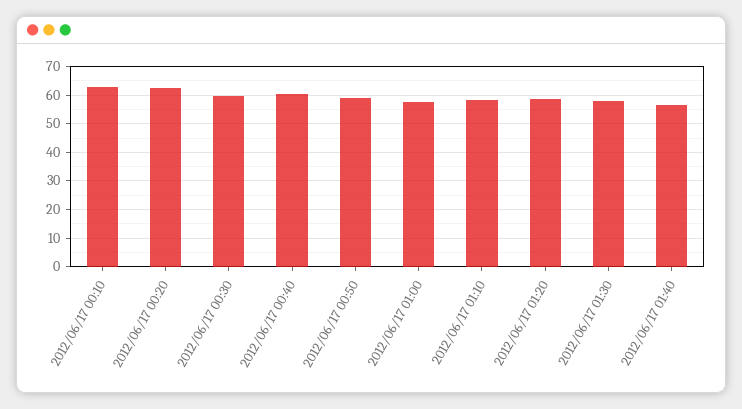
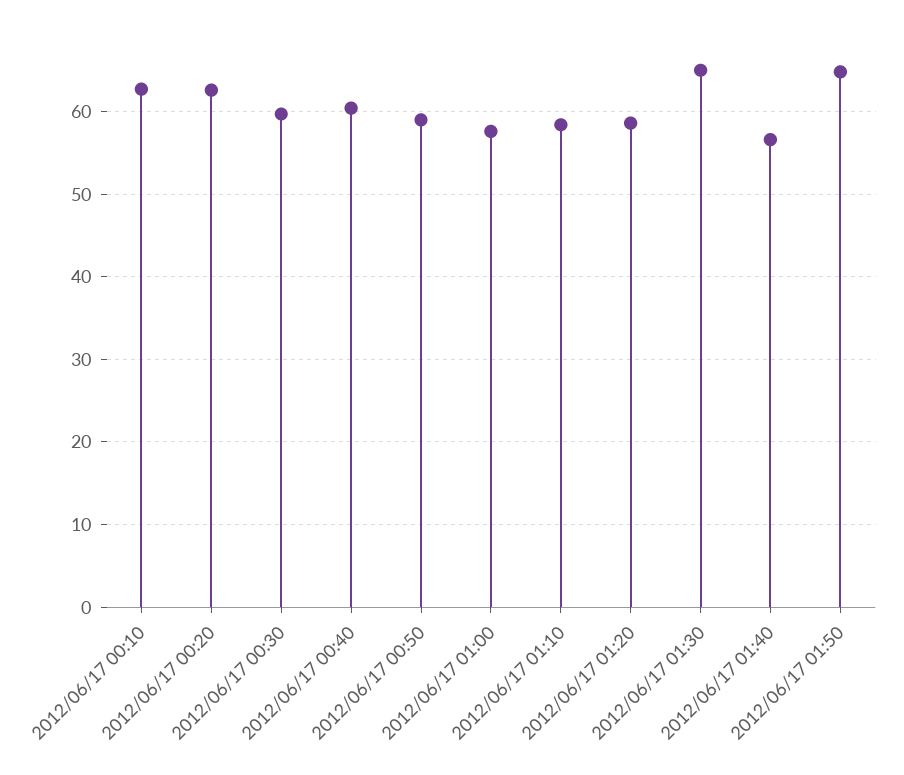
2012/06/17 01:30: 57.5 -> 65
2012/06/17 01:50: none -> 65

